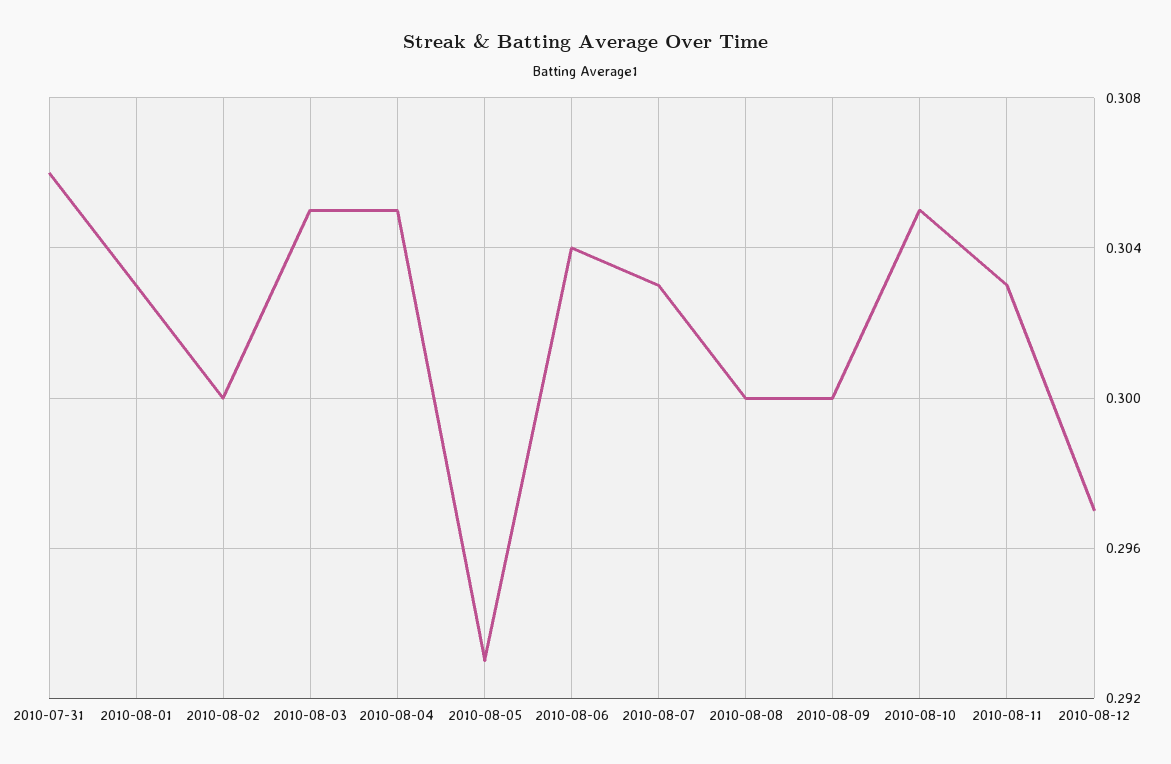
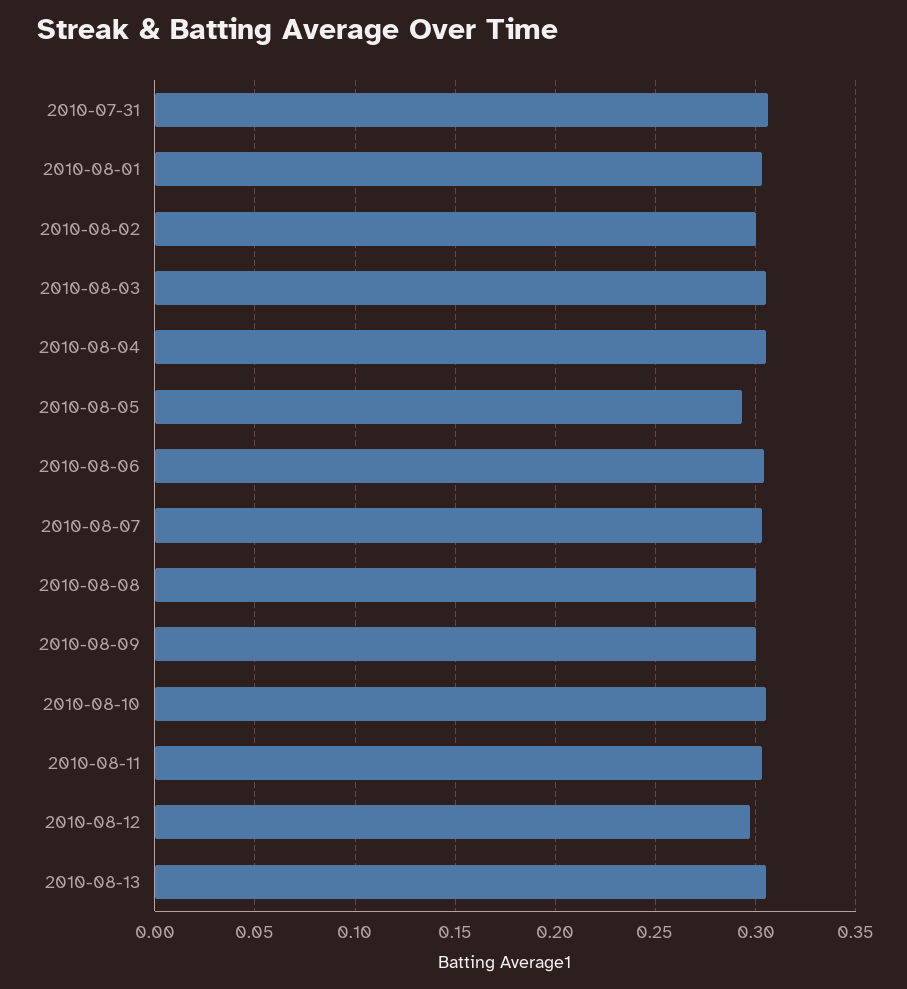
2010-08-13: none -> 0.305

